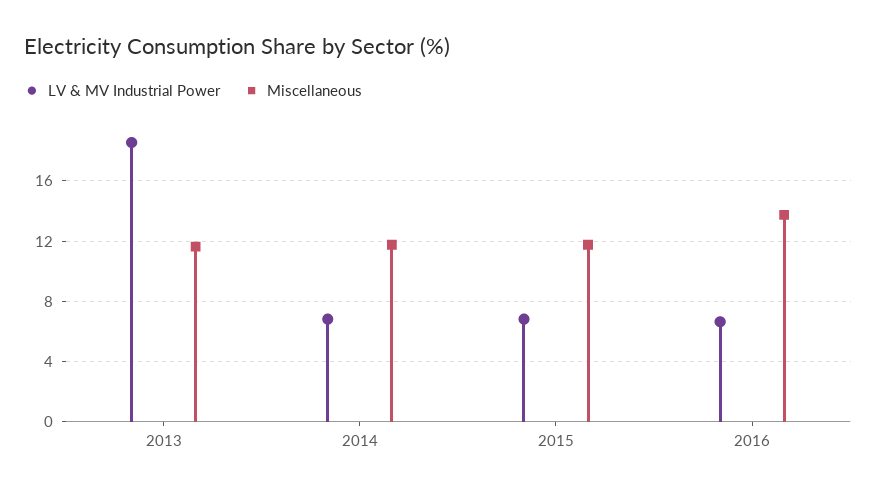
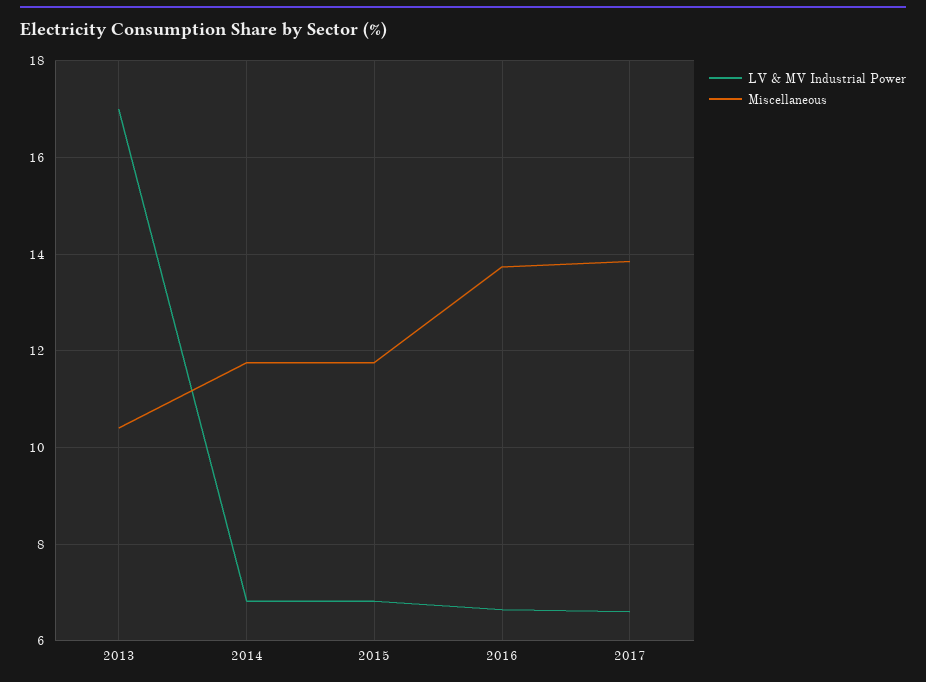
LV & MV Industrial Power, 2013: 18.5 -> 17
Miscellaneous, 2013: 11.5 -> 10.4
LV & MV Industrial Power, 2017: none -> 6.6
Miscellaneous, 2017: none -> 13.8

